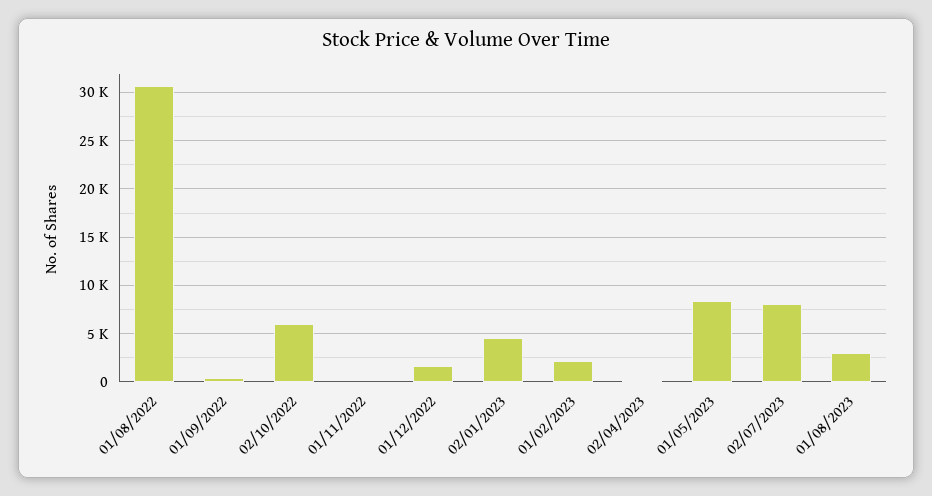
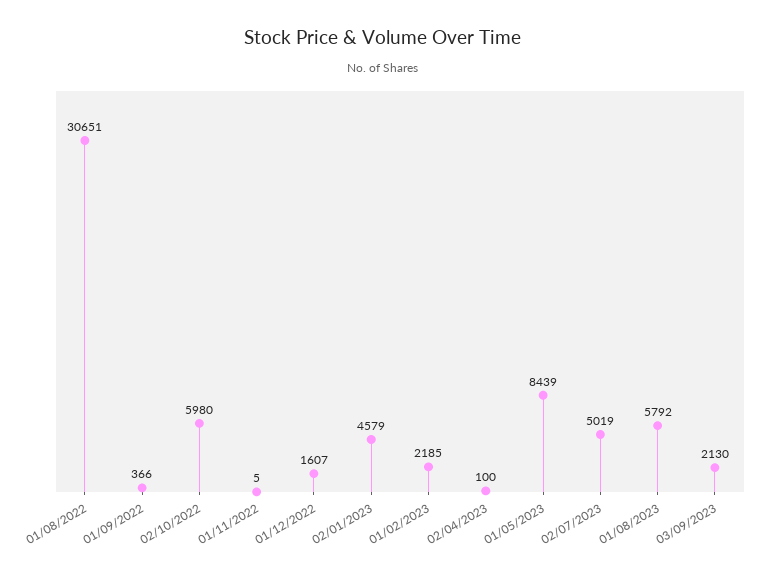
02/07/2023: 8000 -> 5019
01/08/2023: 3000 -> 5792
03/09/2023: none -> 2130

